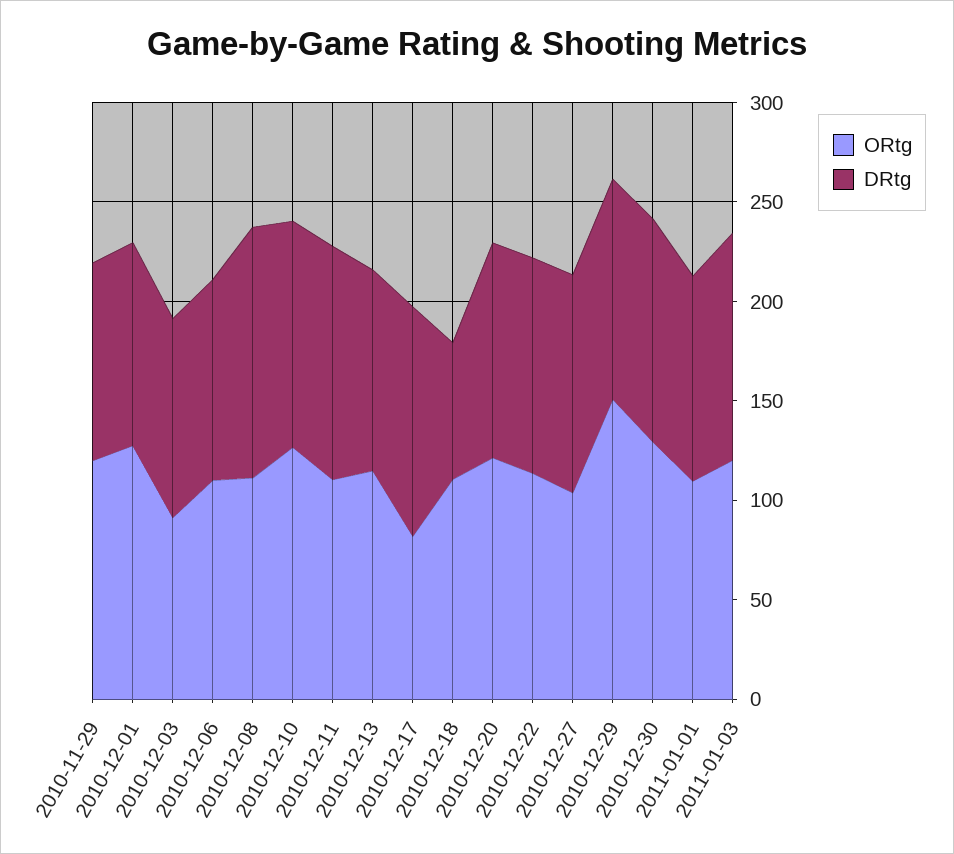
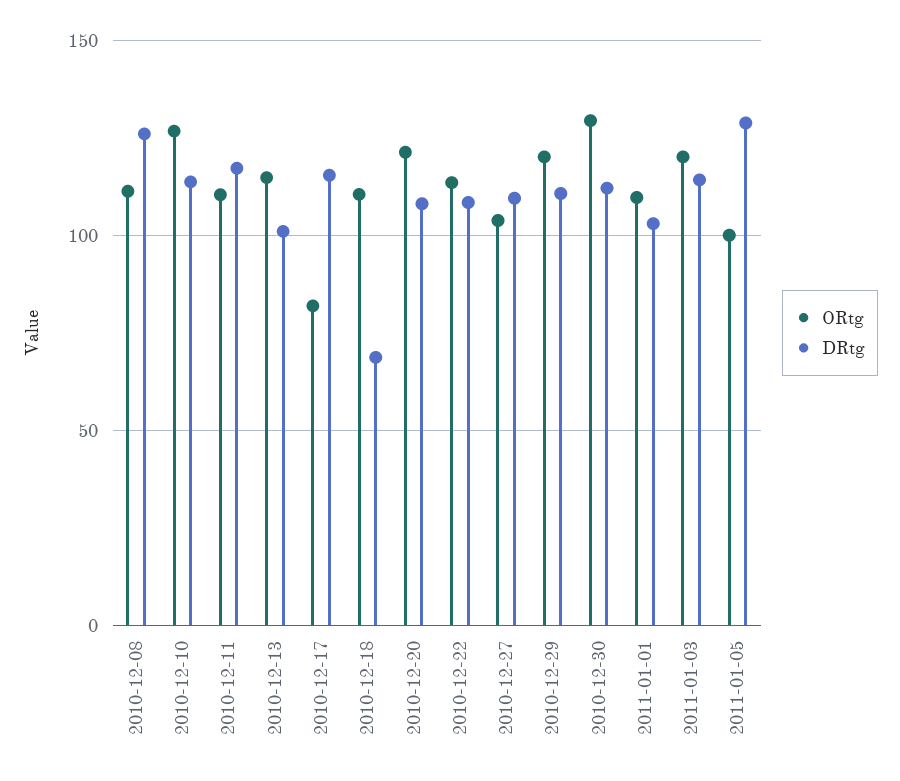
ORtg, 2010-11-29: 120 -> none
DRtg, 2010-11-29: 100 -> none
ORtg, 2010-12-01: 130 -> none
DRtg, 2010-12-01: 100 -> none
ORtg, 2010-12-03: 90 -> none
DRtg, 2010-12-03: 100 -> none
ORtg, 2010-12-06: 110 -> none
DRtg, 2010-12-06: 100 -> none
ORtg, 2010-12-29: 150 -> 120
ORtg, 2011-01-05: none -> 100
DRtg, 2011-01-05: none -> 130

